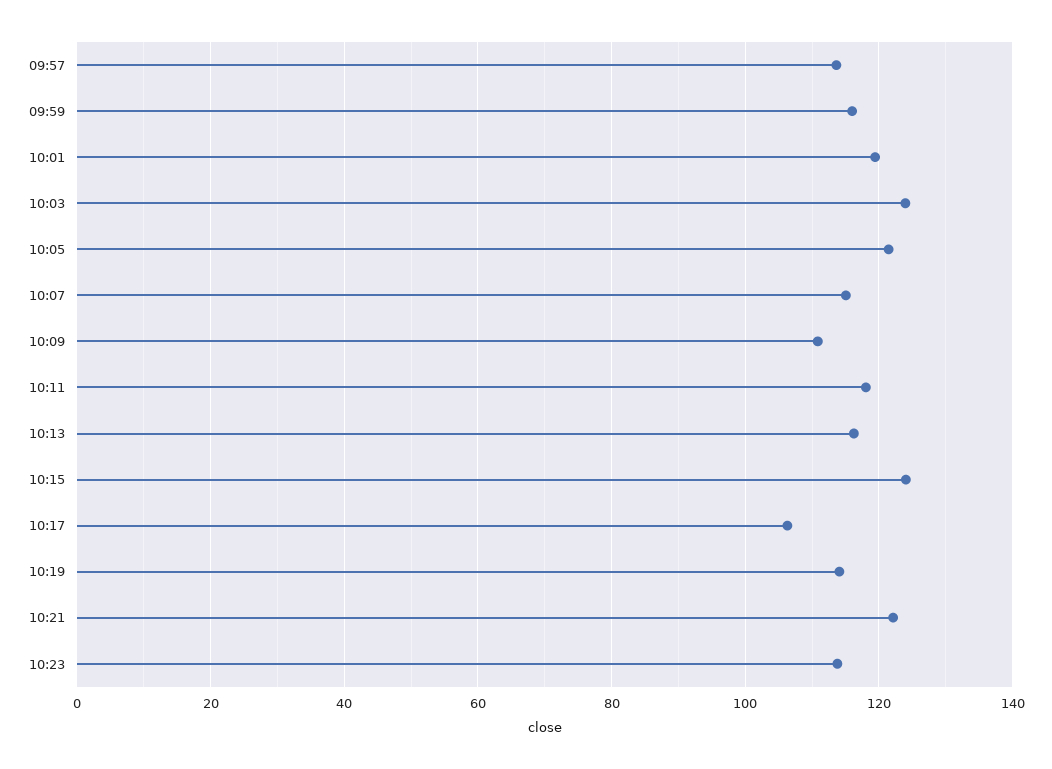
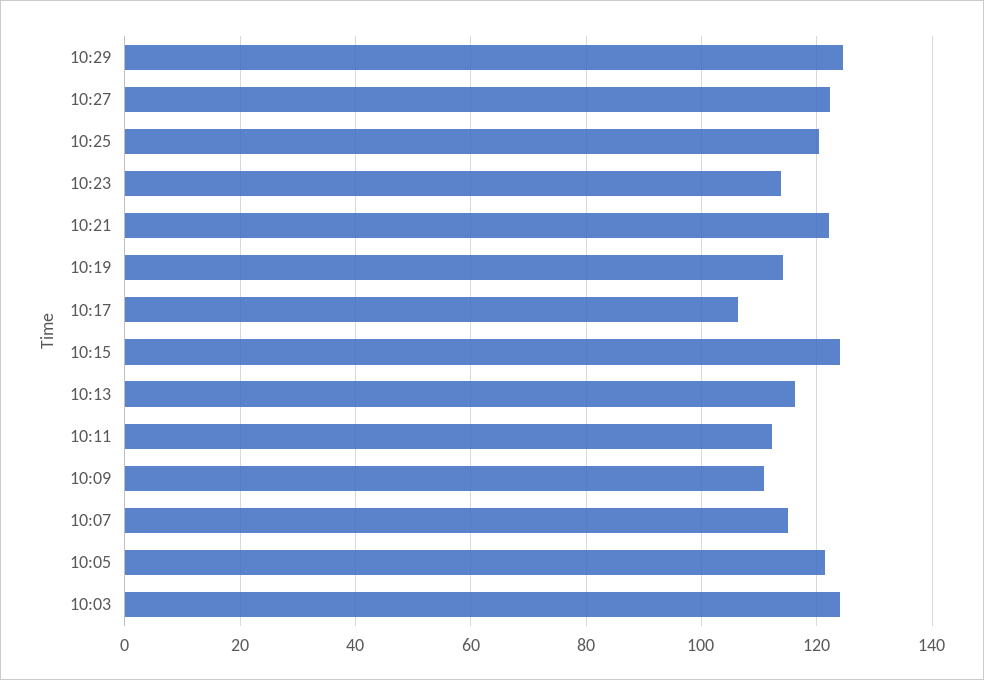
09:57: 114 -> none
09:59: 116 -> none
10:01: 120 -> none
10:11: 118 -> 112
10:29: none -> 124
10:27: none -> 122
10:25: none -> 120

